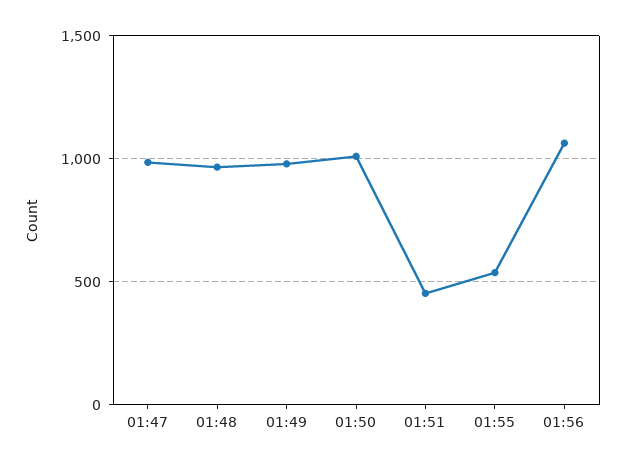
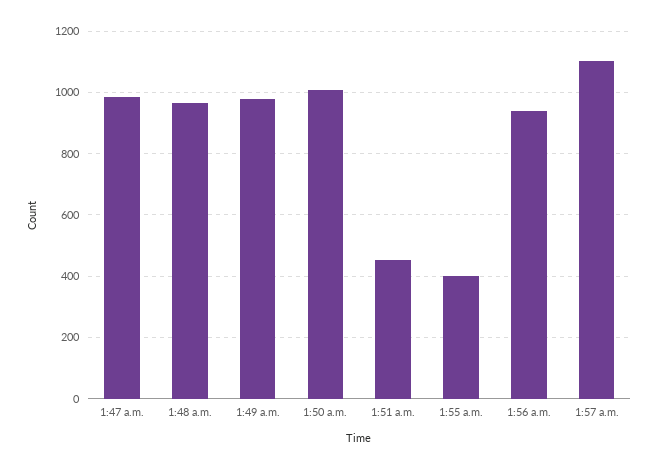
01:55: 550 -> 400
01:56: 1050 -> 940
1:57 a.m.: none -> 1100

